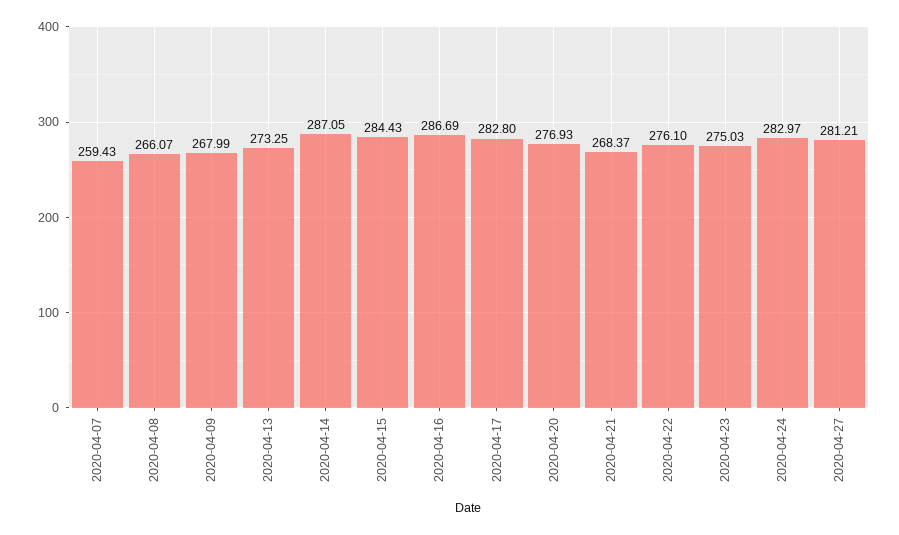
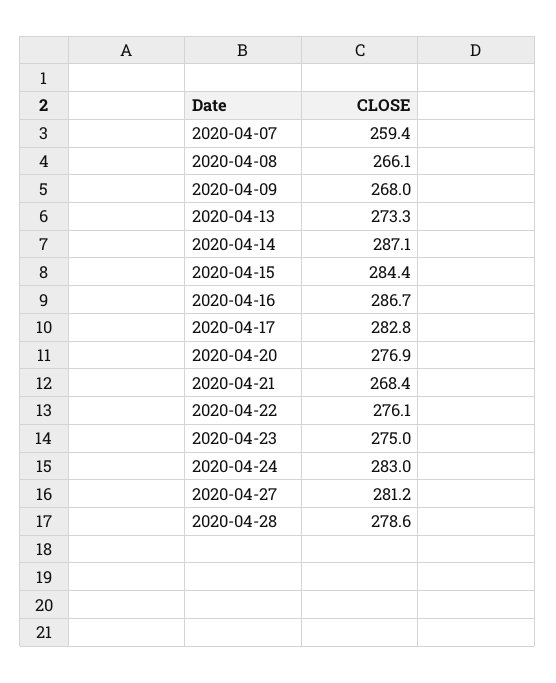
2020-04-28: none -> 278.6

